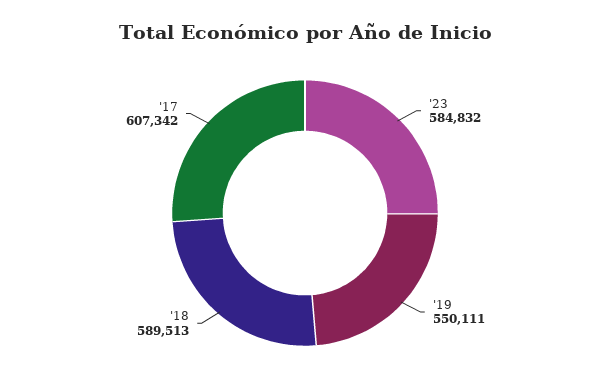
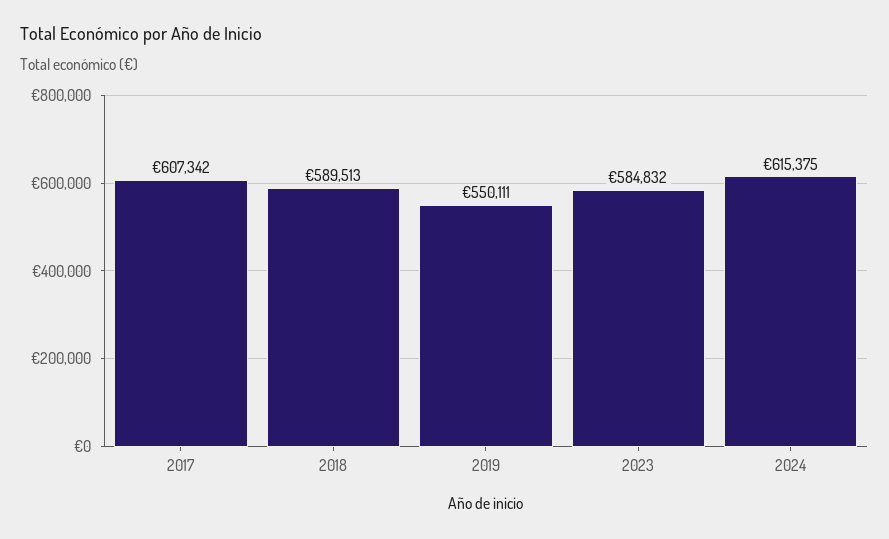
2024: none -> 615375

